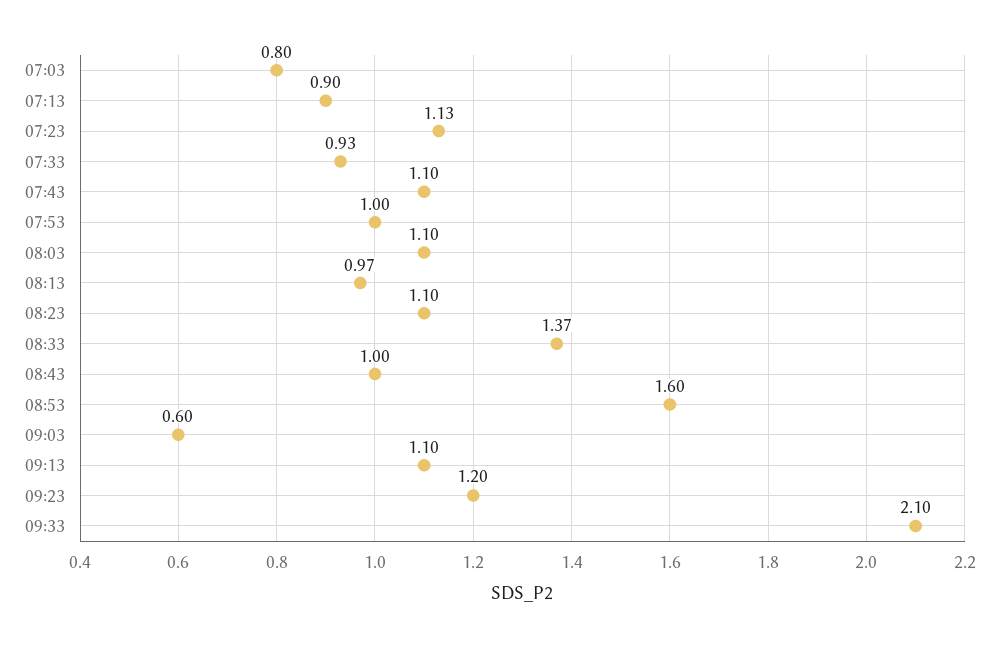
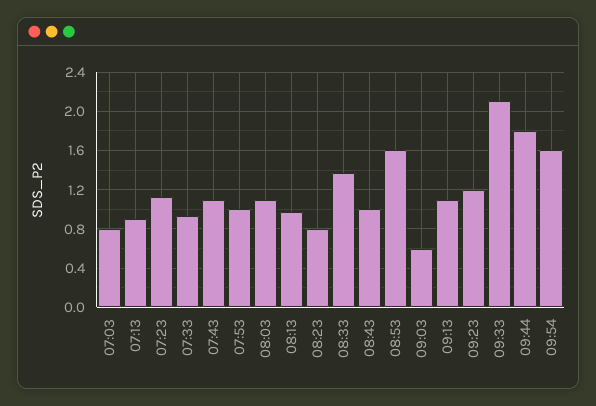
08:23: 1.1 -> 0.8
09:44: none -> 1.8
09:54: none -> 1.6

